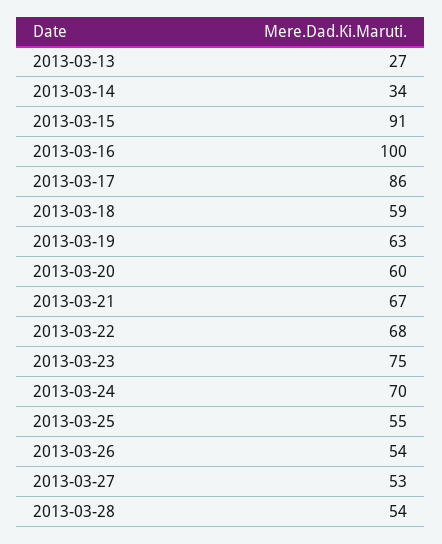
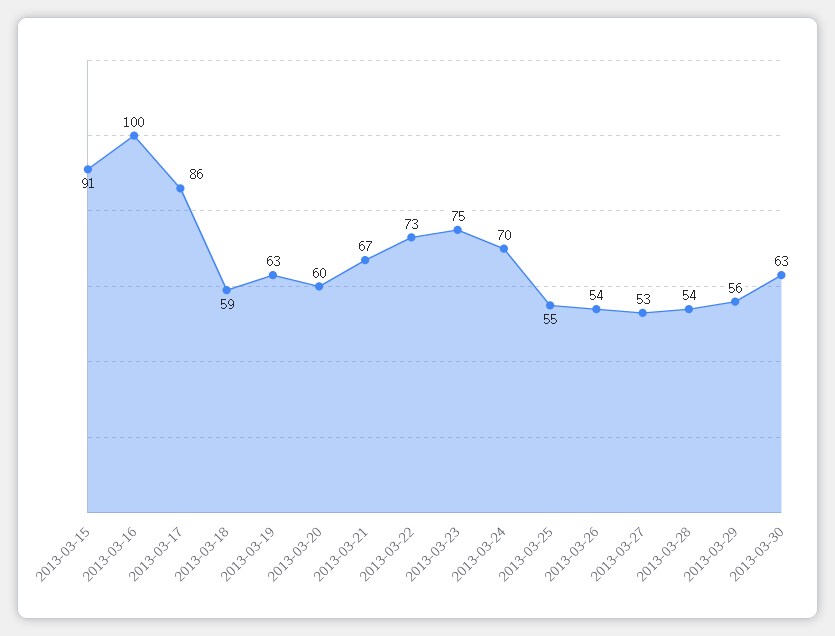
2013-03-13: 27 -> none
2013-03-14: 34 -> none
2013-03-22: 68 -> 73
2013-03-29: none -> 56
2013-03-30: none -> 63

